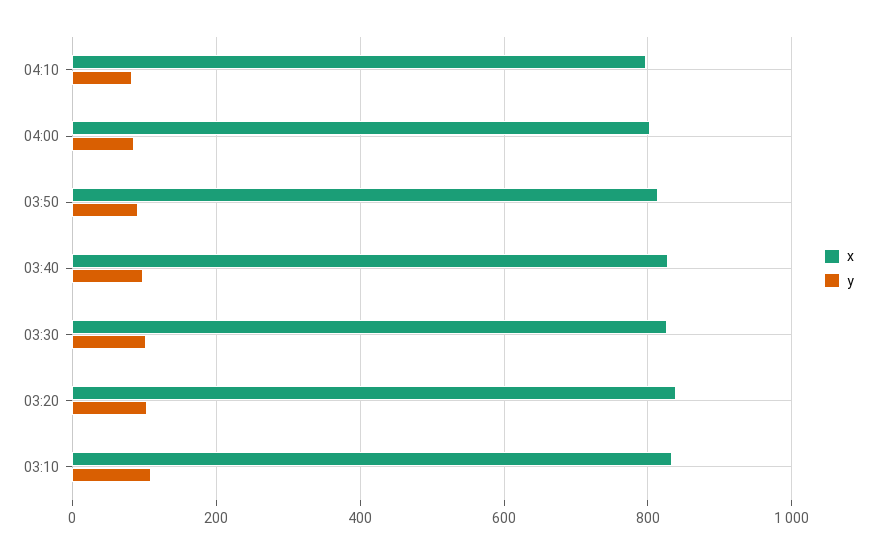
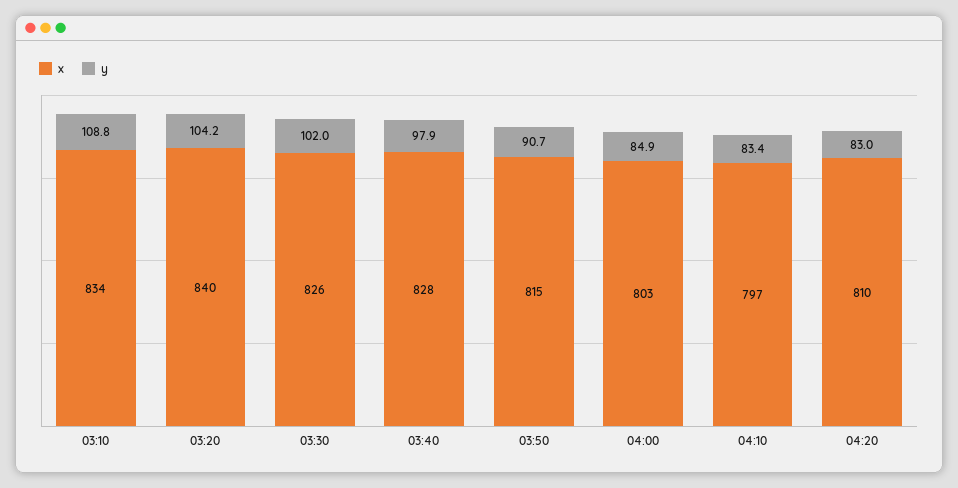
x, 04:20: none -> 810
y, 04:20: none -> 83

